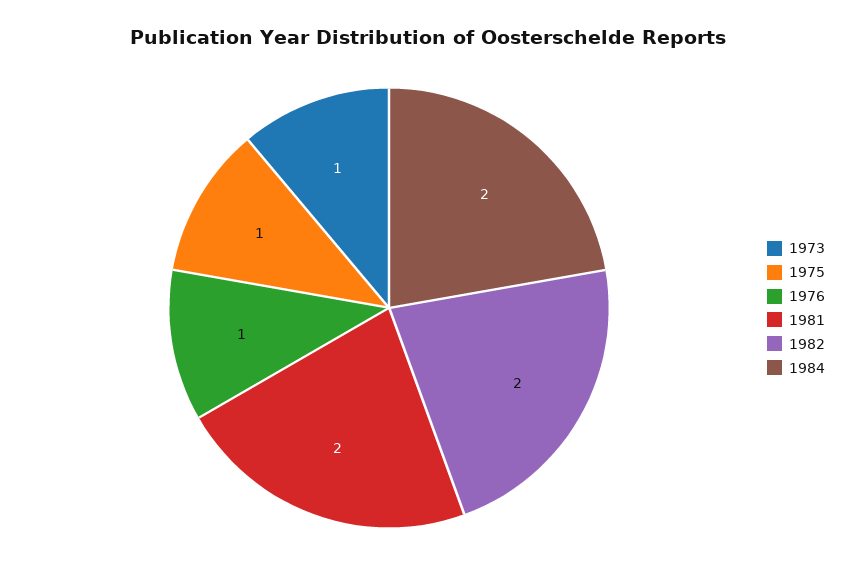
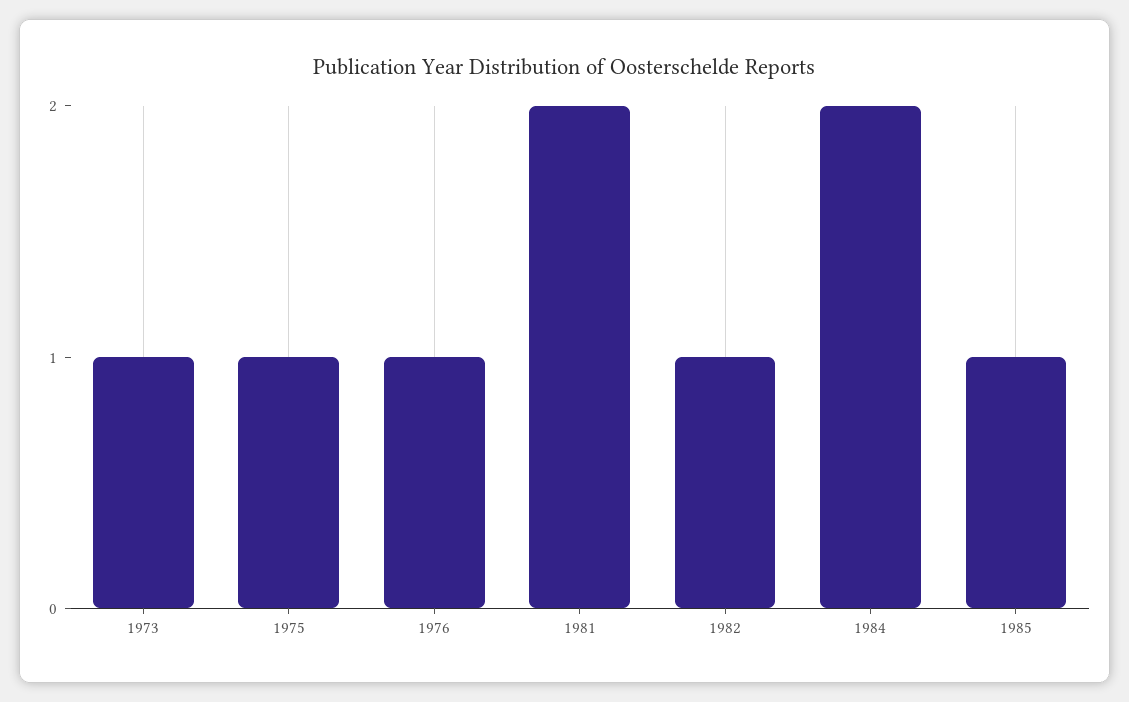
1982: 2 -> 1
1985: none -> 1

